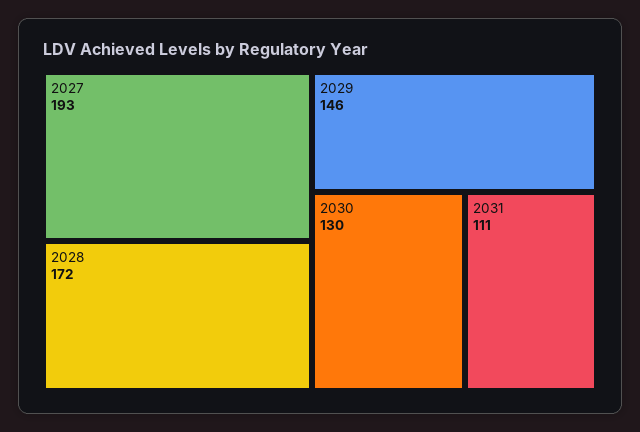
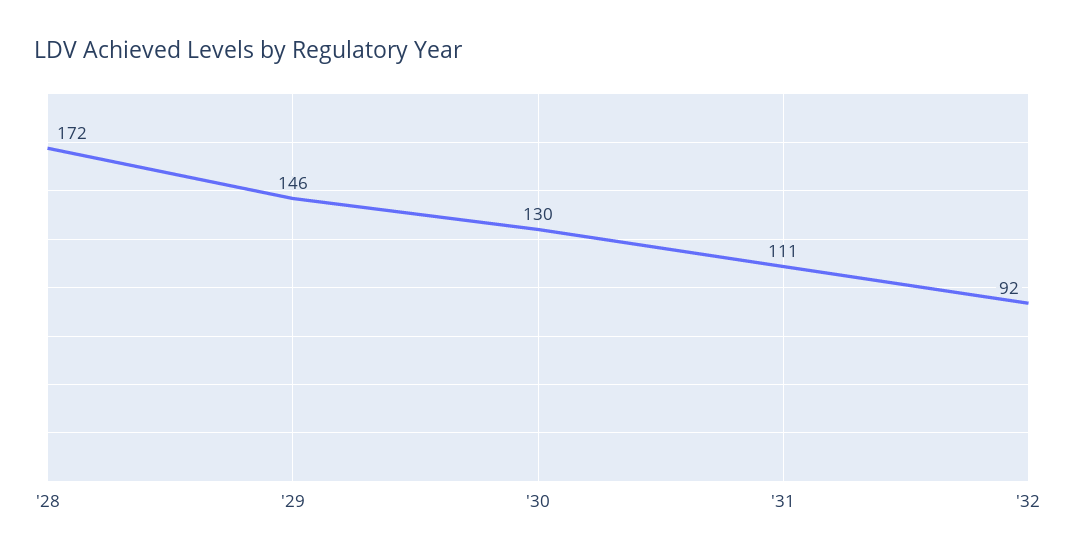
2027: 193 -> none
'32: none -> 92

